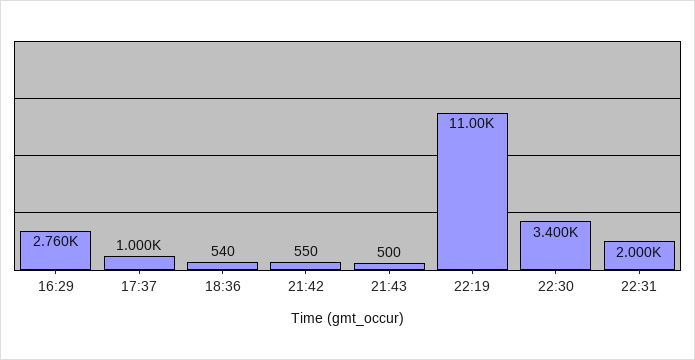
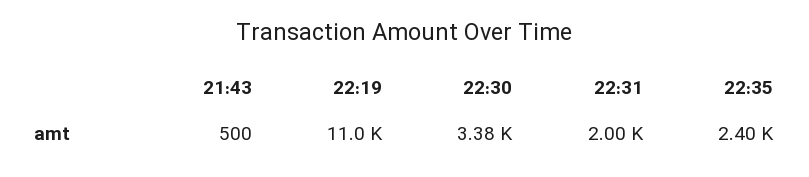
16:29: 2760 -> none
17:37: 1000 -> none
18:36: 540 -> none
21:42: 550 -> none
22:30: 3400 -> 3380
22:35: none -> 2400

